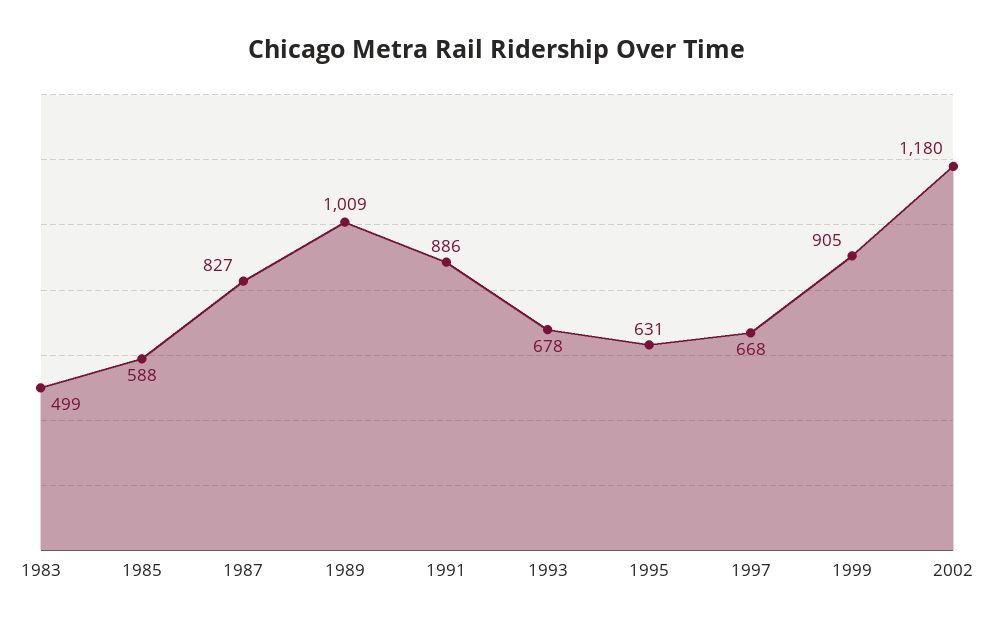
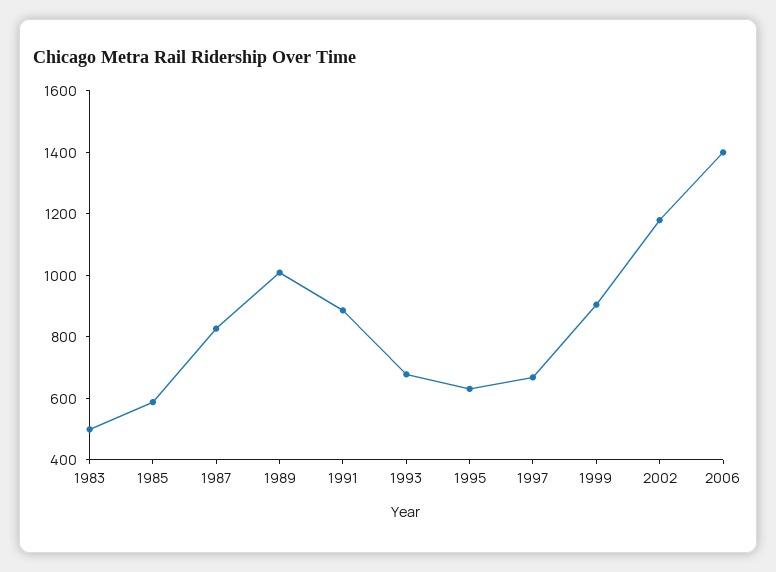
2006: none -> 1400

